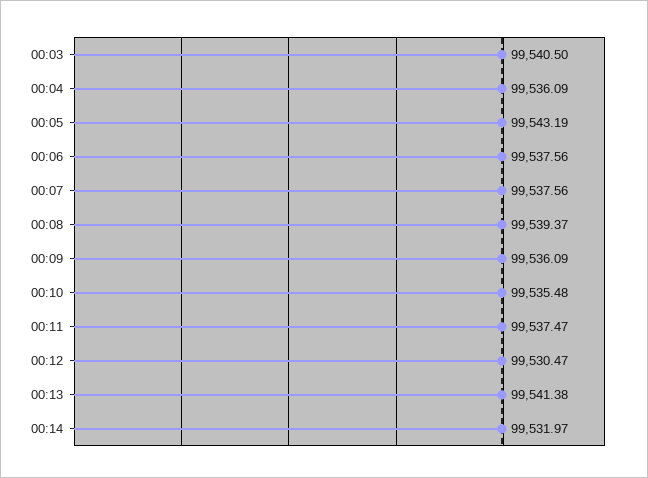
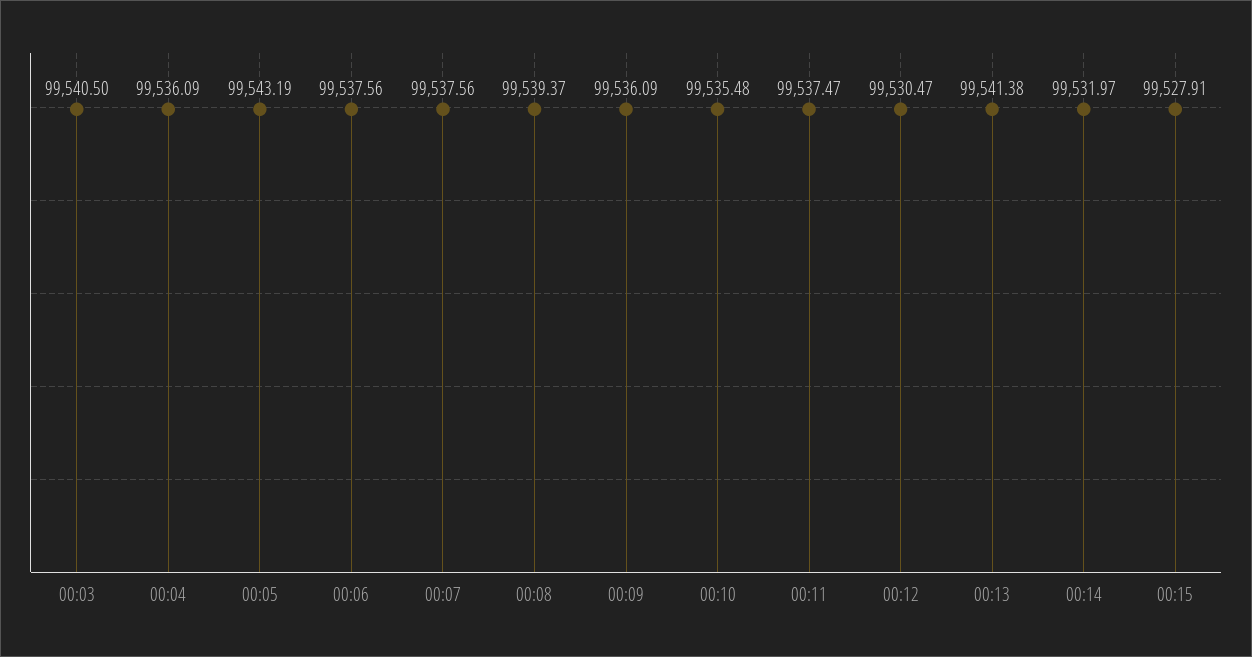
00:15: none -> 99527.91

